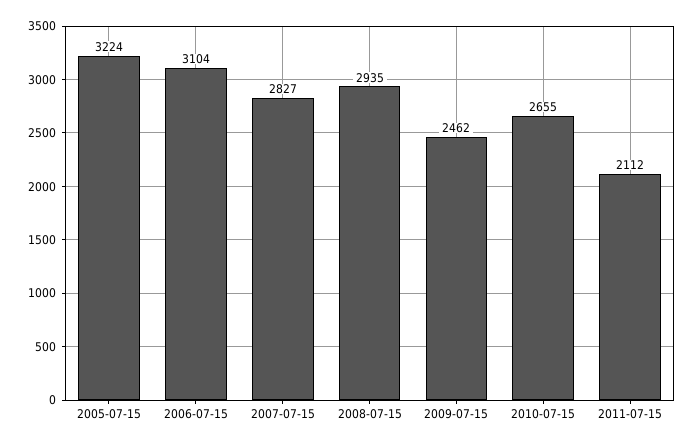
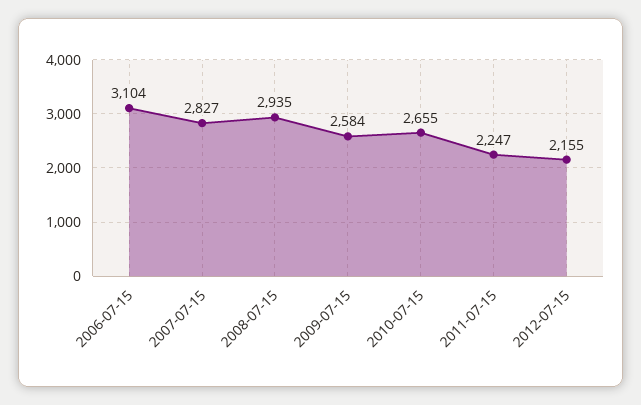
2005-07-15: 3224 -> none
2009-07-15: 2462 -> 2584
2011-07-15: 2112 -> 2247
2012-07-15: none -> 2155

